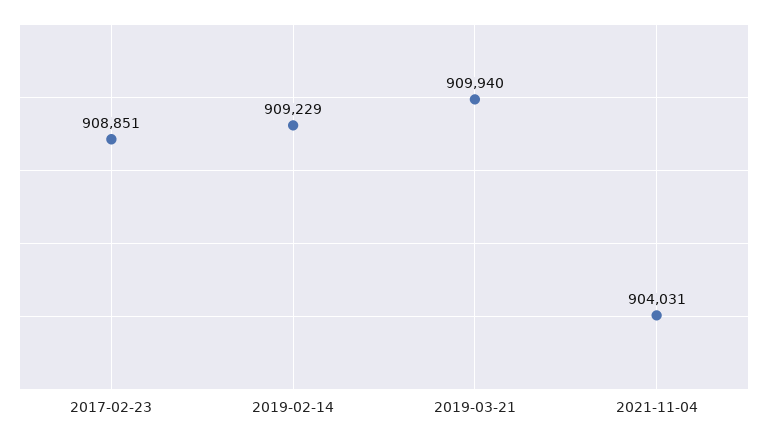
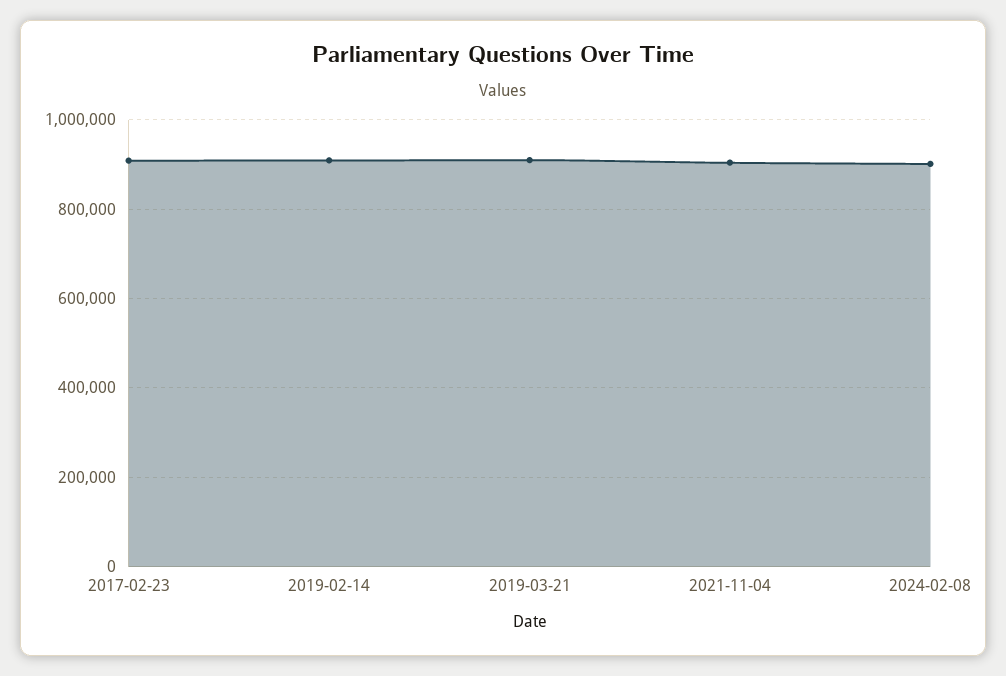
2024-02-08: none -> 900000

